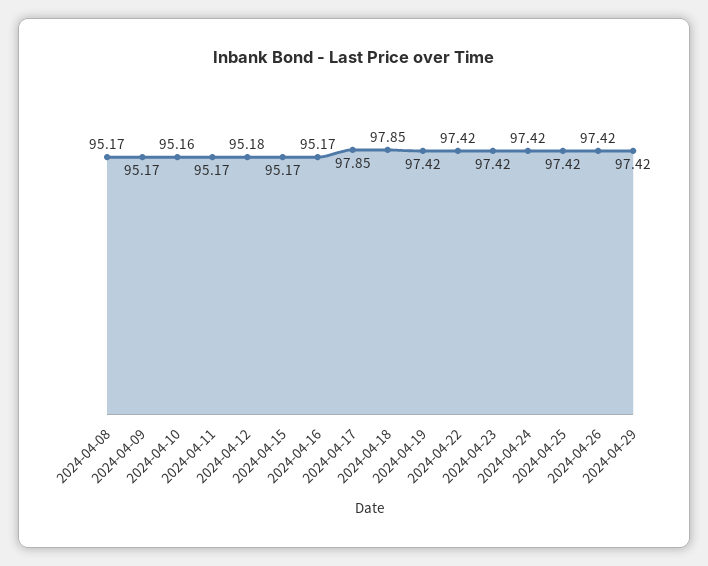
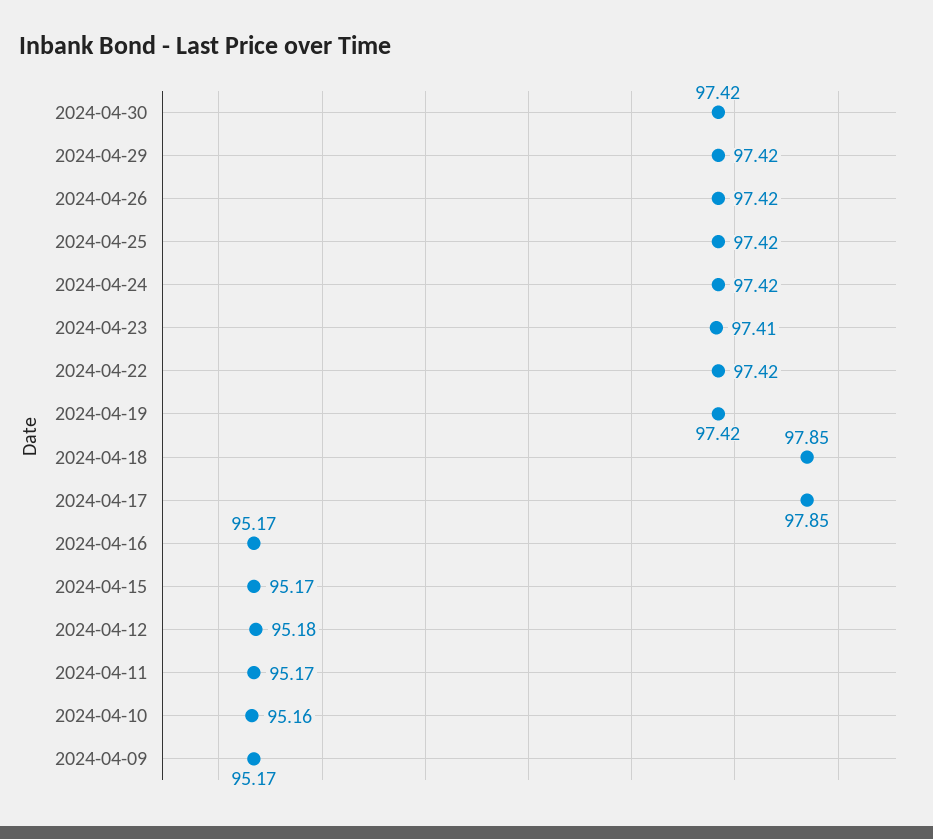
2024-04-08: 95.17 -> none
2024-04-23: 97.42 -> 97.41
2024-04-30: none -> 97.42

